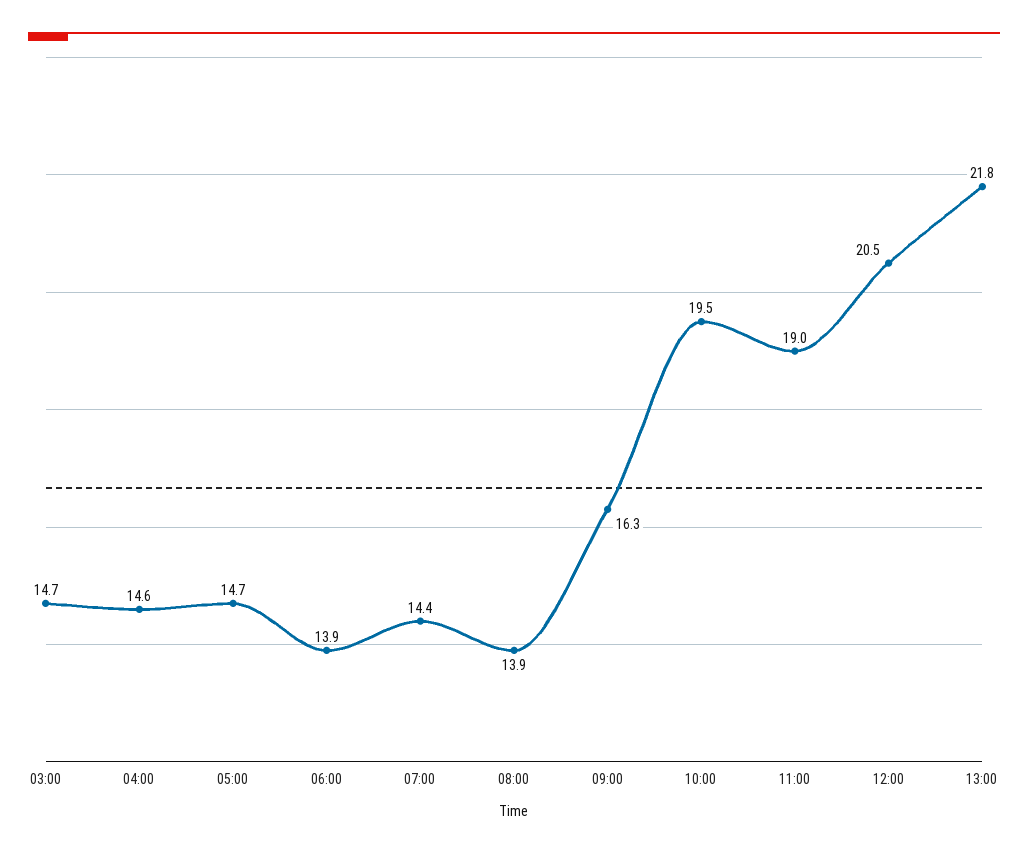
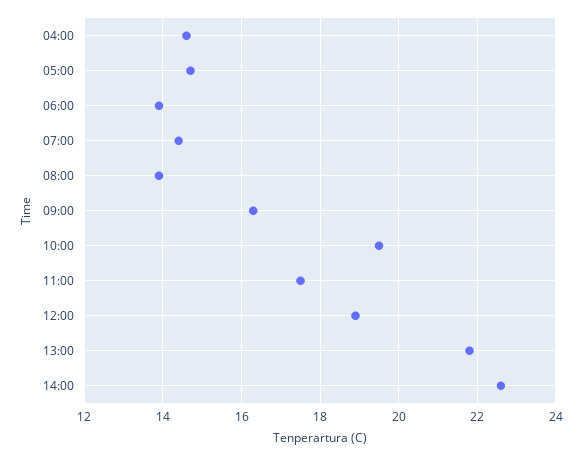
03:00: 14.7 -> none
11:00: 19 -> 17.5
12:00: 20.5 -> 19
14:00: none -> 22.5

